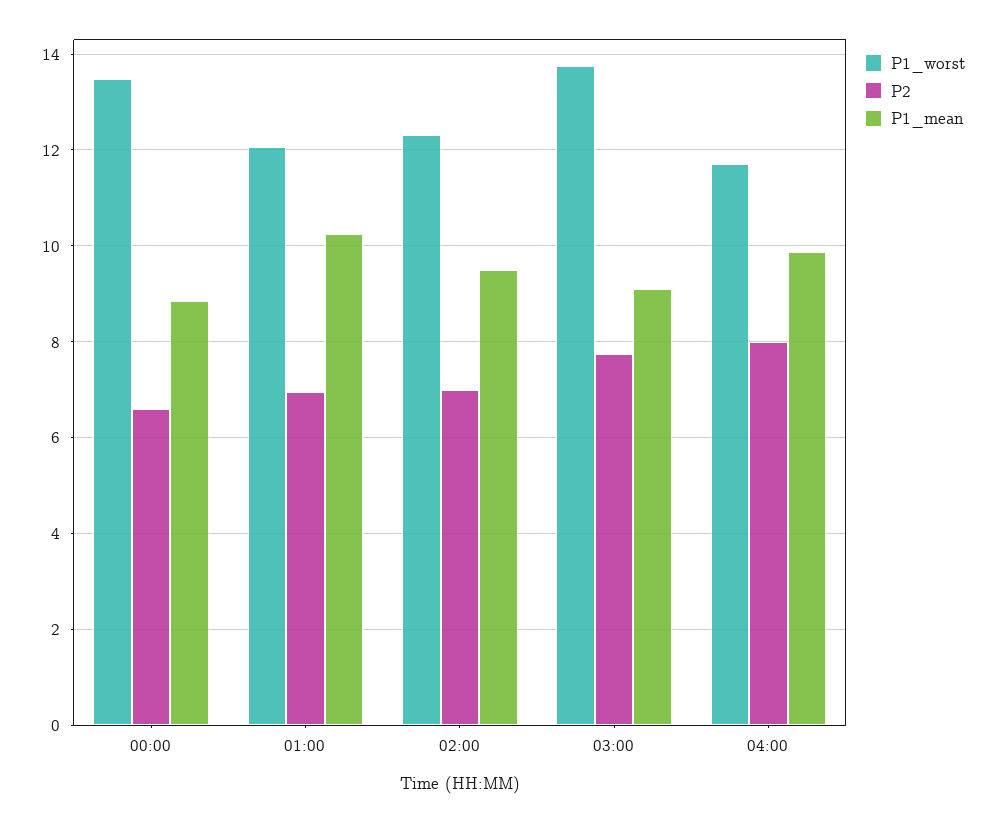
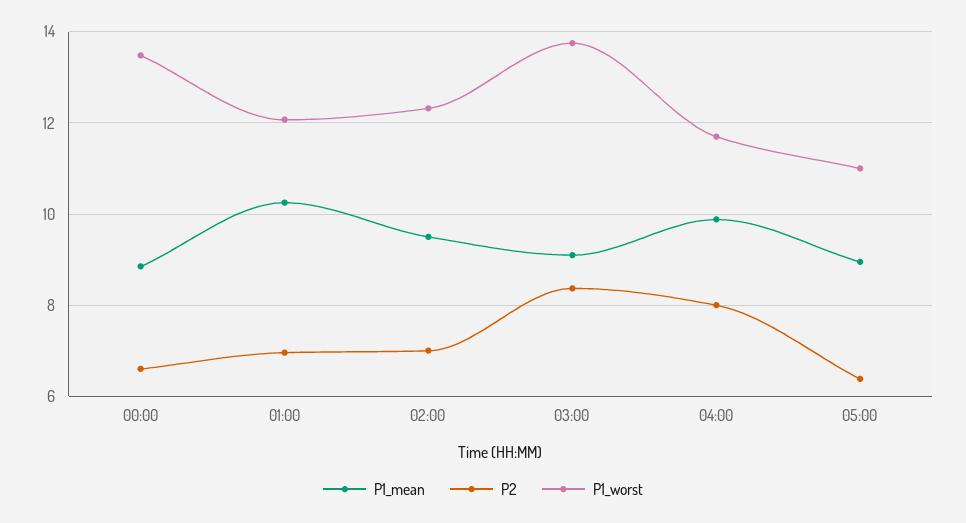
P2, 03:00: 7.8 -> 8.4
P1_mean, 05:00: none -> 9
P2, 05:00: none -> 6.4
P1_worst, 05:00: none -> 11

